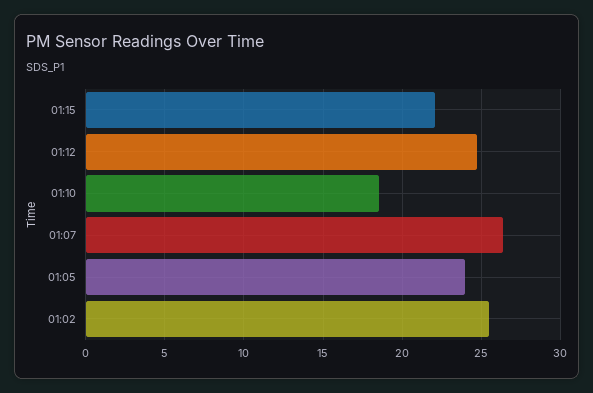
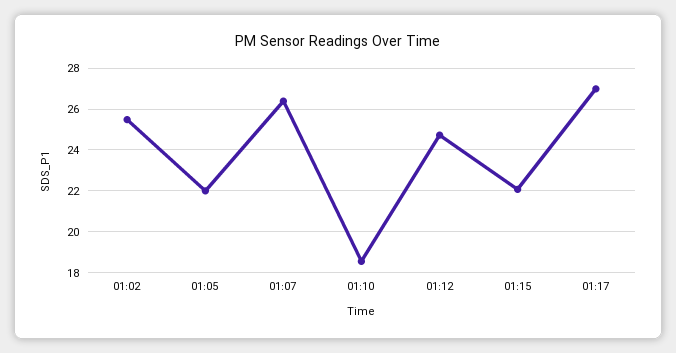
01:05: 24 -> 22
01:17: none -> 27

